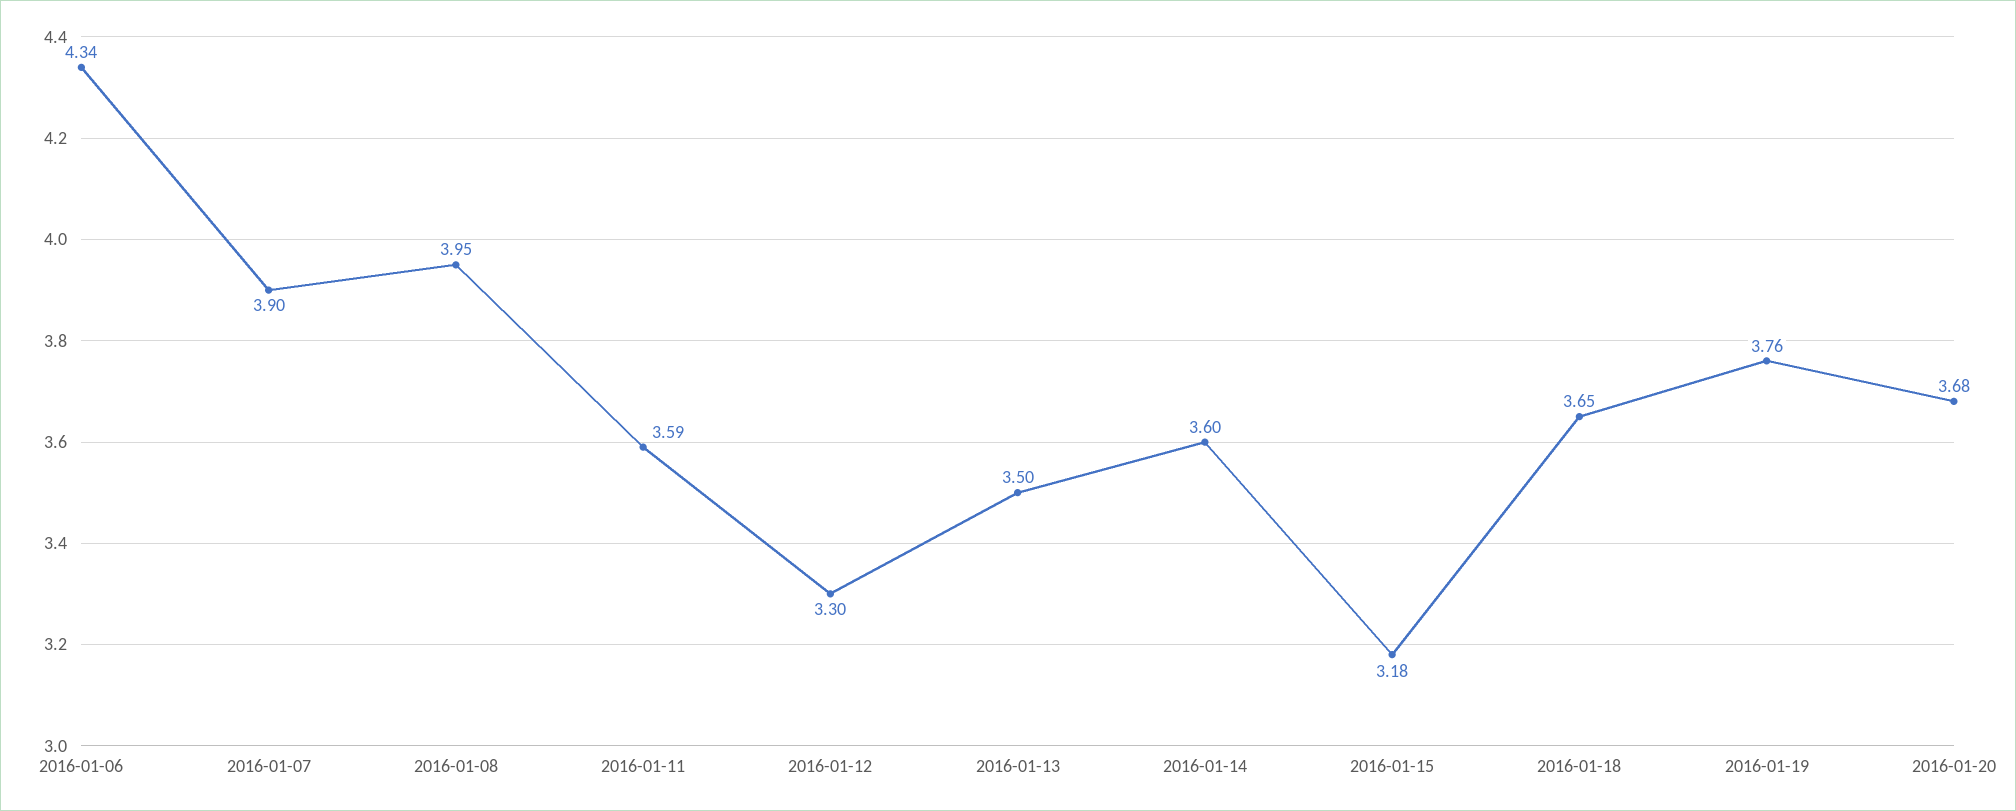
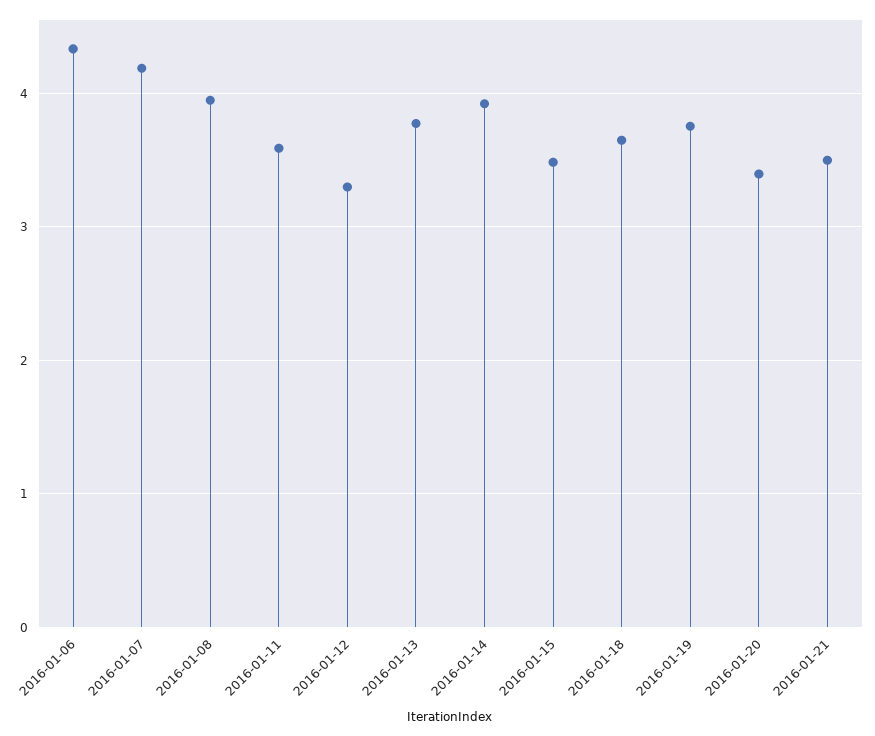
2016-01-07: 3.9 -> 4.2
2016-01-13: 3.5 -> 3.8
2016-01-14: 3.6 -> 3.9
2016-01-15: 3.18 -> 3.5
2016-01-20: 3.68 -> 3.4
2016-01-21: none -> 3.5

